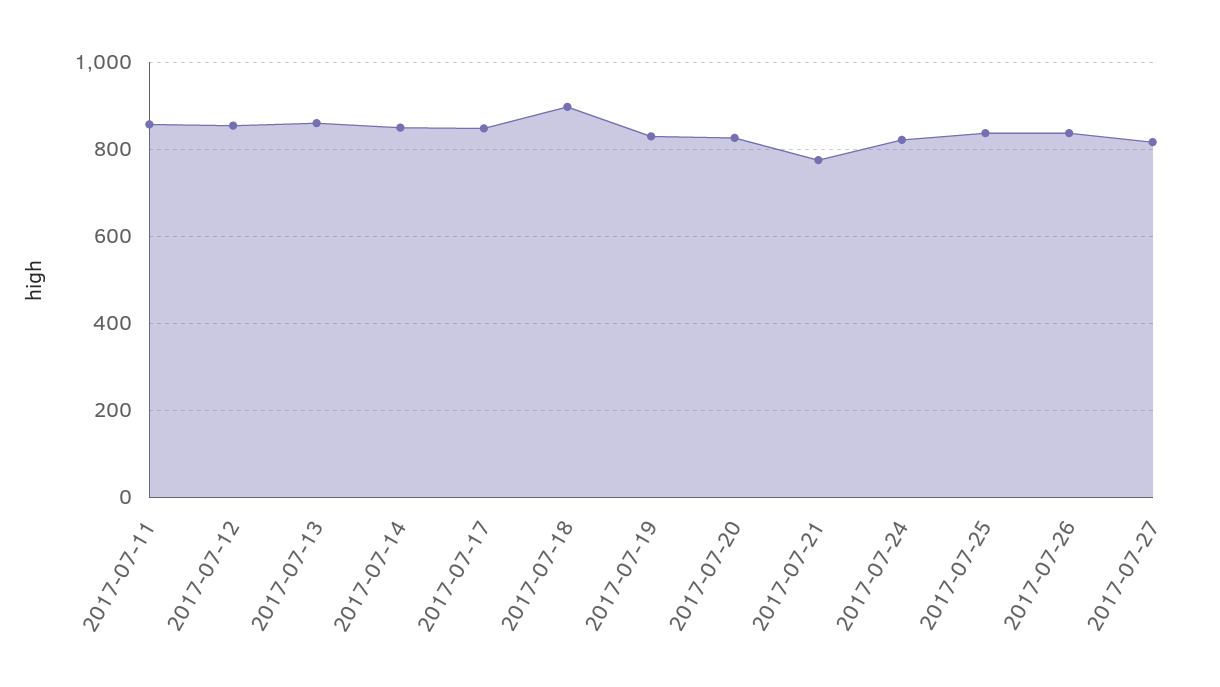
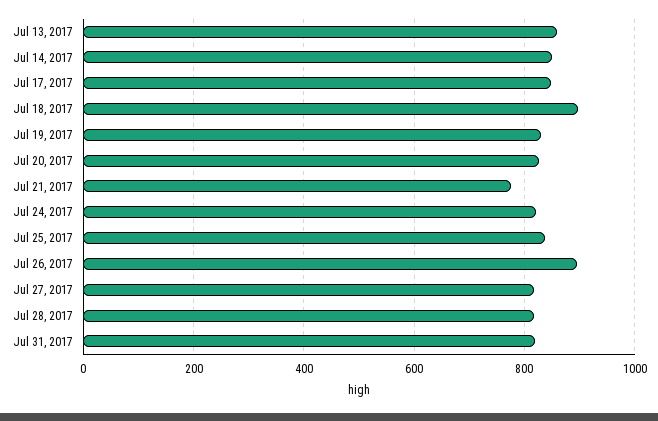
2017-07-11: 860 -> none
2017-07-12: 860 -> none
2017-07-26: 840 -> 900
Jul 28, 2017: none -> 820
Jul 31, 2017: none -> 820

